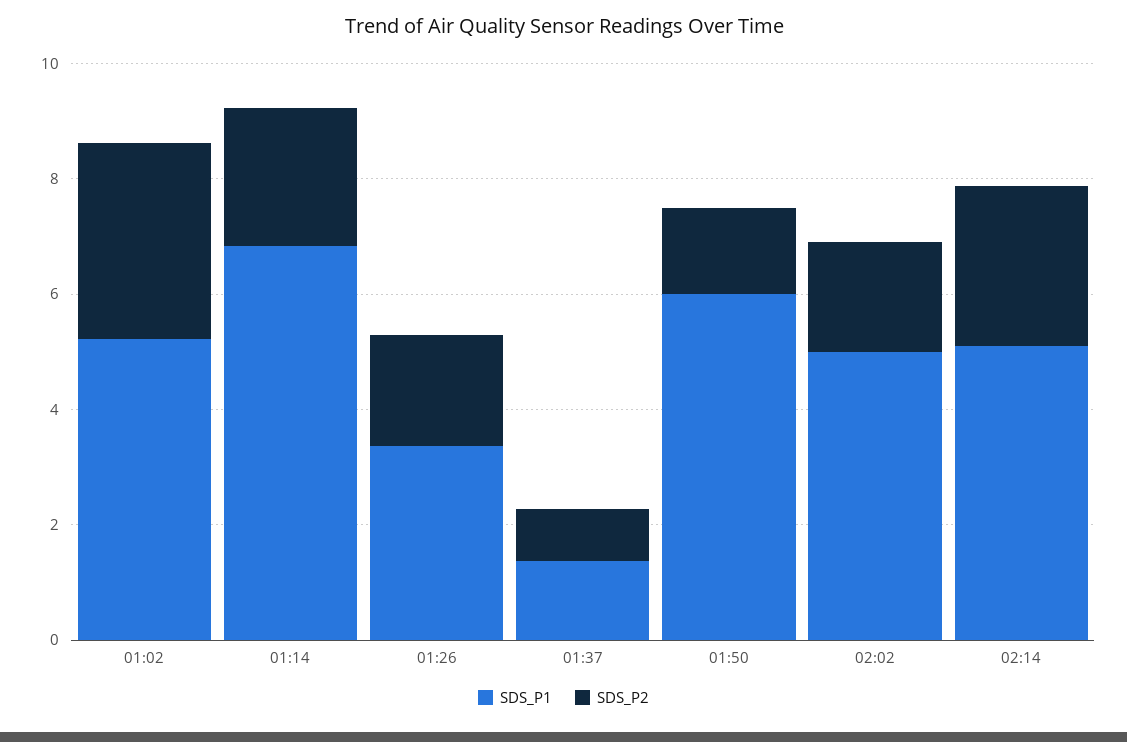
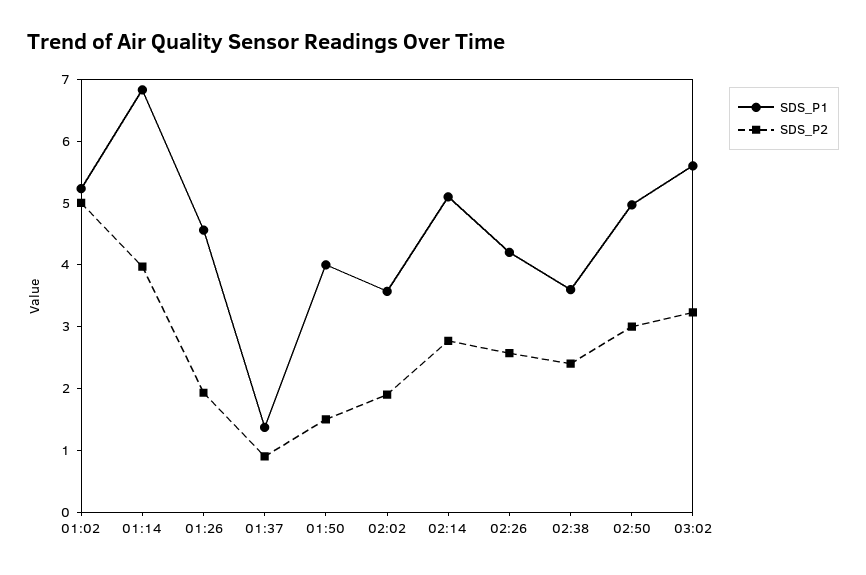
SDS_P2, 01:02: 3.5 -> 5
SDS_P2, 01:14: 2.5 -> 4
SDS_P1, 01:26: 3.5 -> 4.6
SDS_P1, 01:50: 6 -> 4
SDS_P1, 02:02: 5 -> 3.6
SDS_P1, 02:26: none -> 4.2
SDS_P2, 02:26: none -> 2.6
SDS_P1, 02:38: none -> 3.6
SDS_P2, 02:38: none -> 2.4
SDS_P1, 02:50: none -> 5
SDS_P2, 02:50: none -> 3
SDS_P1, 03:02: none -> 5.6
SDS_P2, 03:02: none -> 3.2

